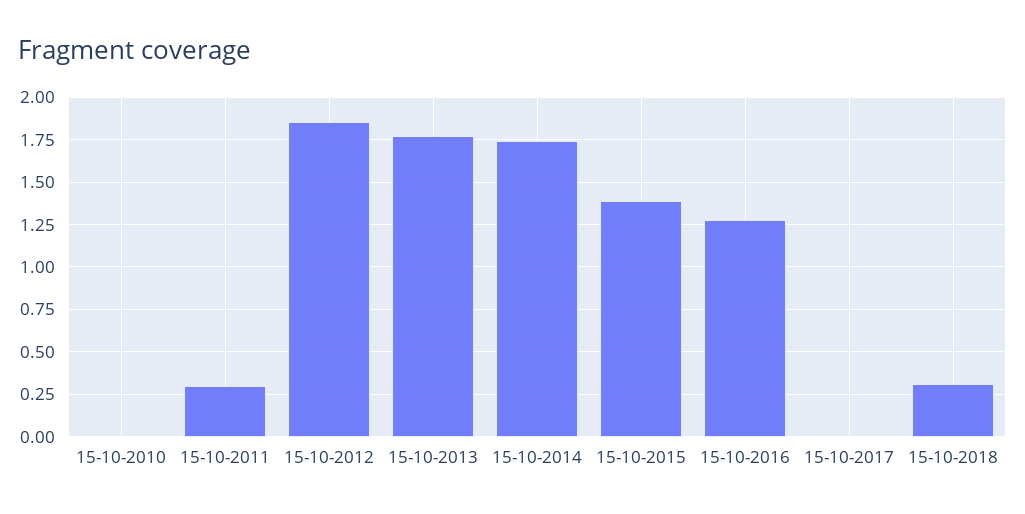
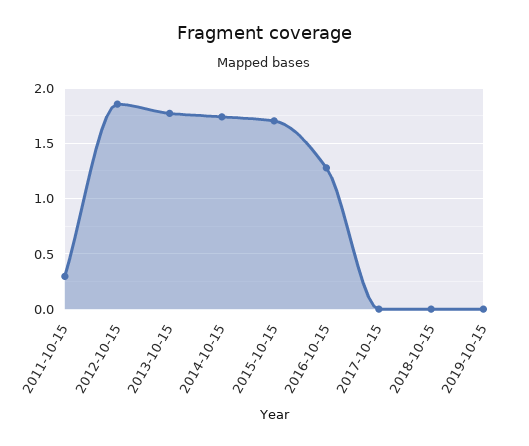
15-10-2010: 0 -> none
15-10-2015: 1.4 -> 1.7
15-10-2018: 0.3 -> 0
2019-10-15: none -> 0

